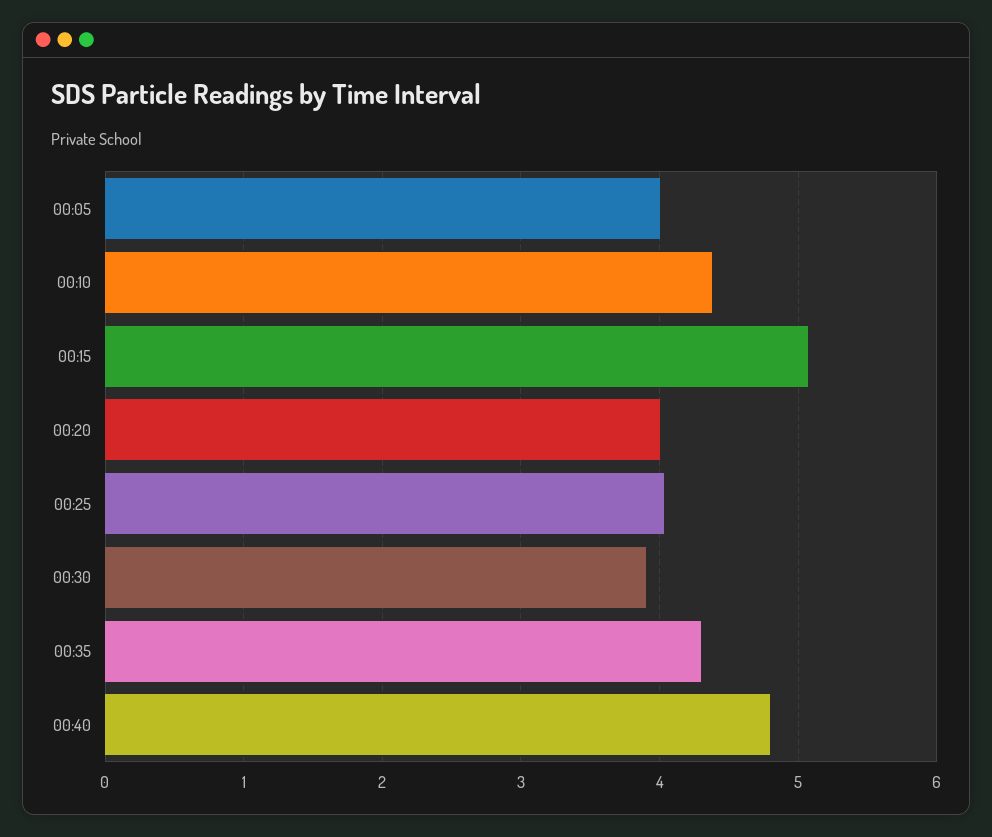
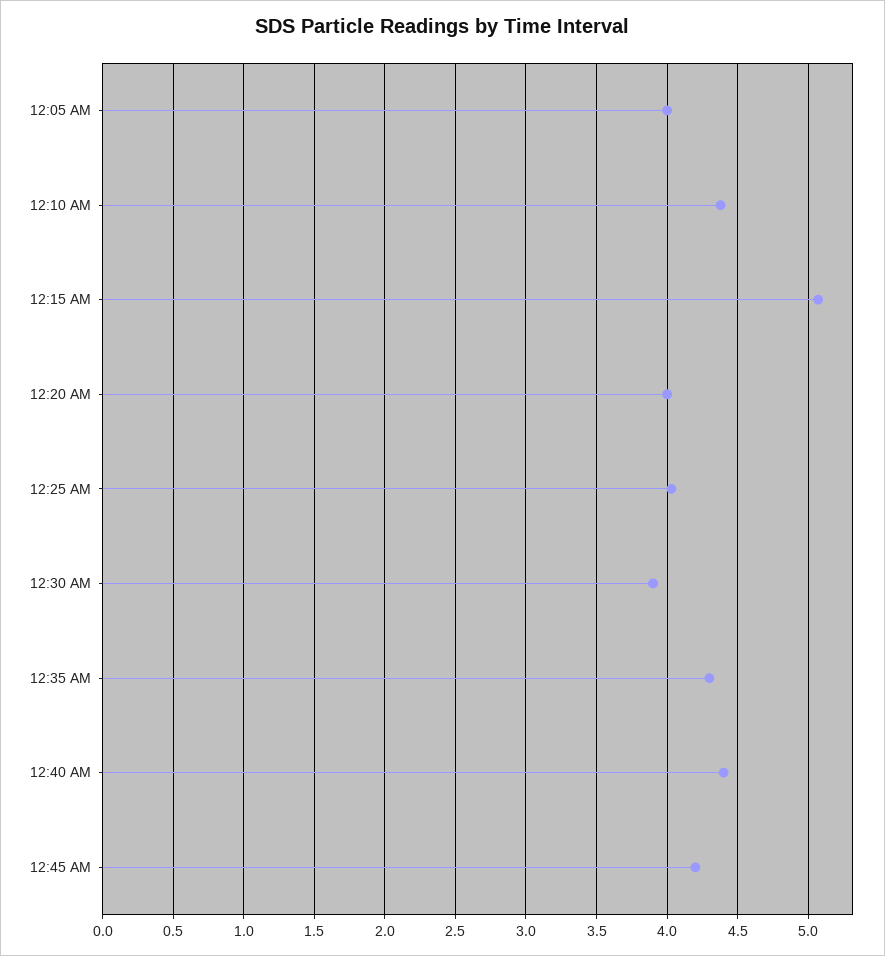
00:40: 4.8 -> 4.4
12:45 AM: none -> 4.2

